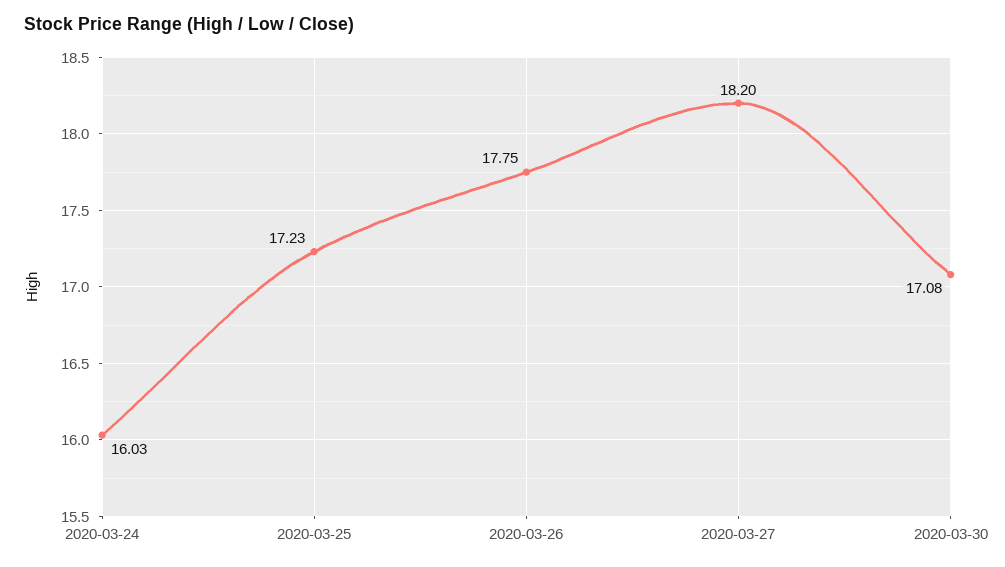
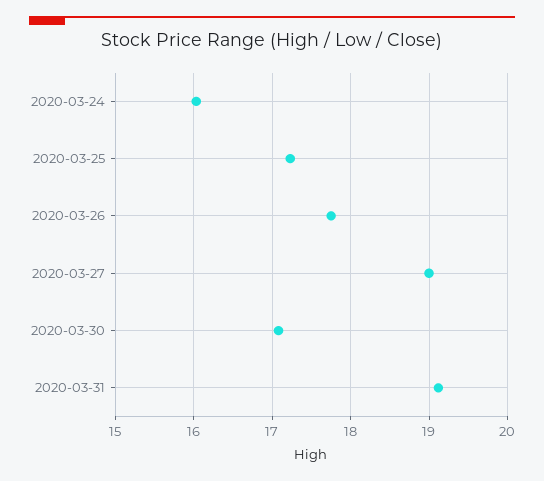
2020-03-27: 18.2 -> 19
2020-03-31: none -> 19.1

